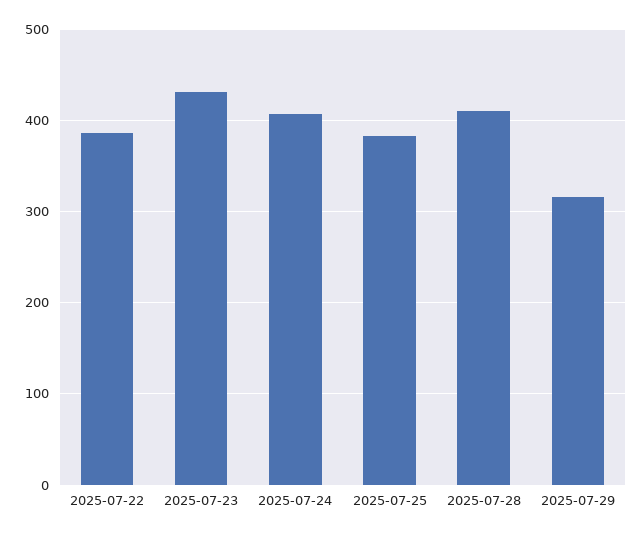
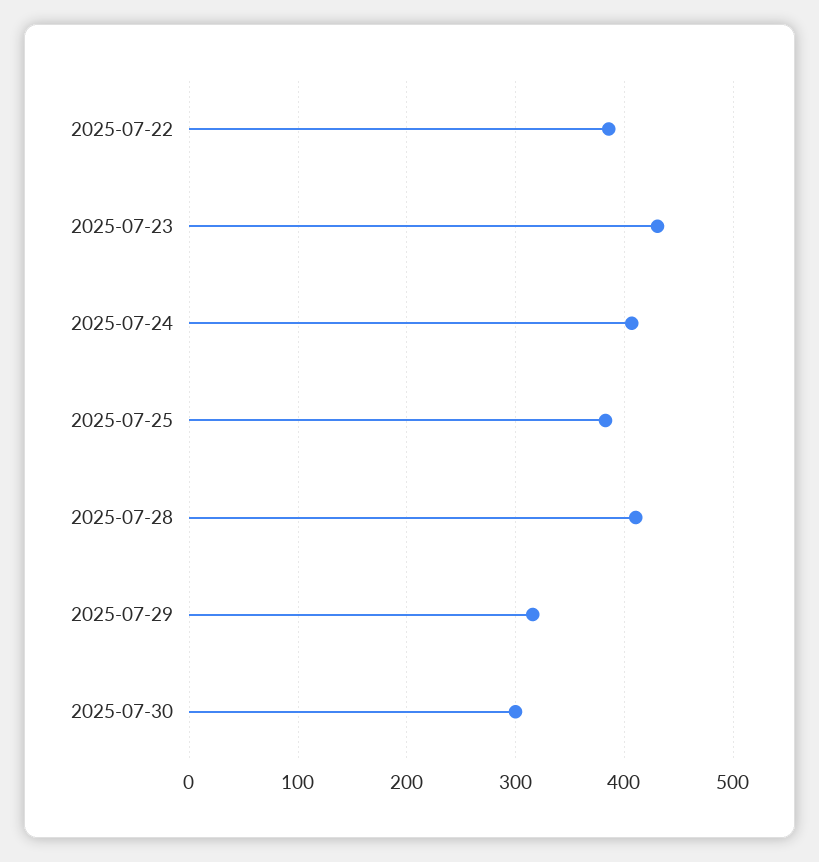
2025-07-30: none -> 300

